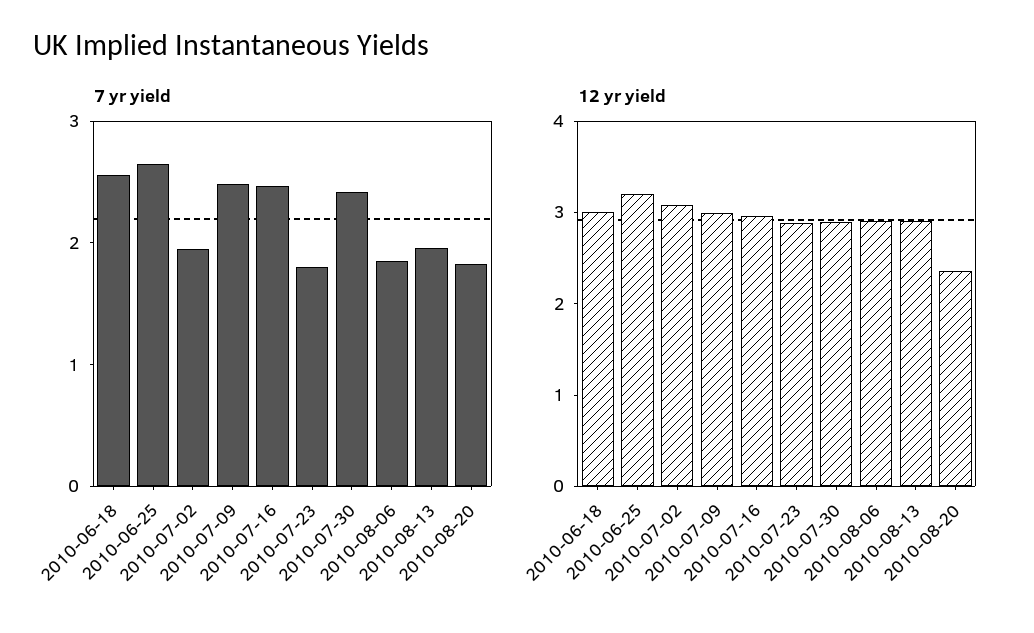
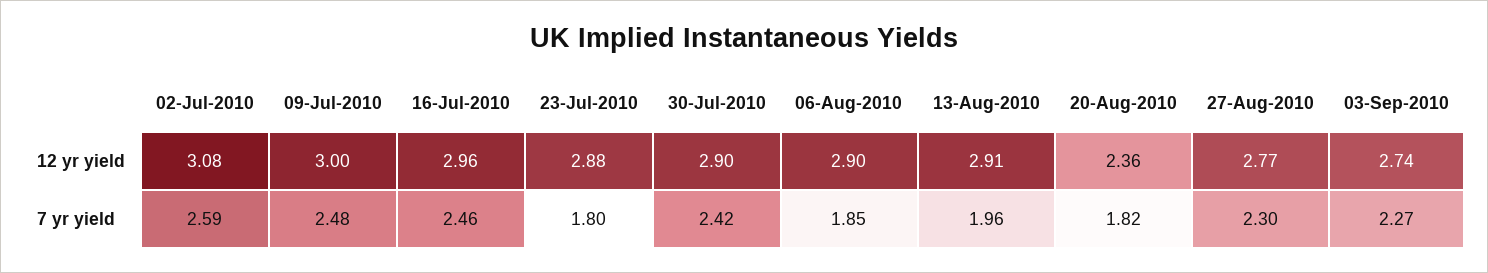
7 yr yield, 2010-06-18: 2.6 -> none
7 yr yield, 2010-06-25: 2.6 -> none
7 yr yield, 2010-07-02: 2 -> 2.59
12 yr yield, 2010-06-18: 3 -> none
12 yr yield, 2010-06-25: 3.2 -> none
12 yr yield, 27-Aug-2010: none -> 2.77
12 yr yield, 03-Sep-2010: none -> 2.74
7 yr yield, 27-Aug-2010: none -> 2.3
7 yr yield, 03-Sep-2010: none -> 2.27

